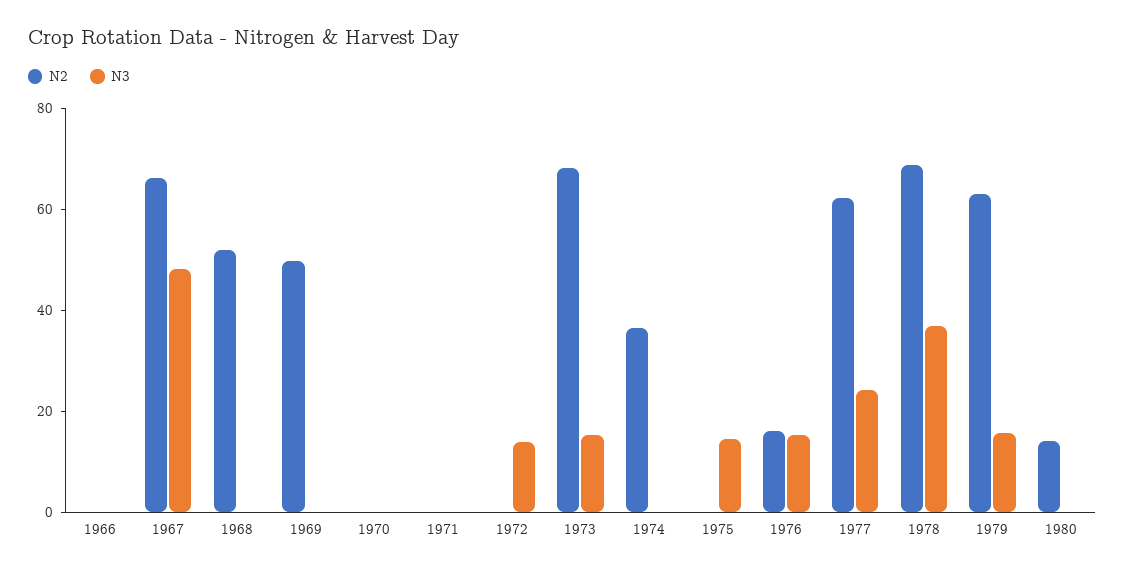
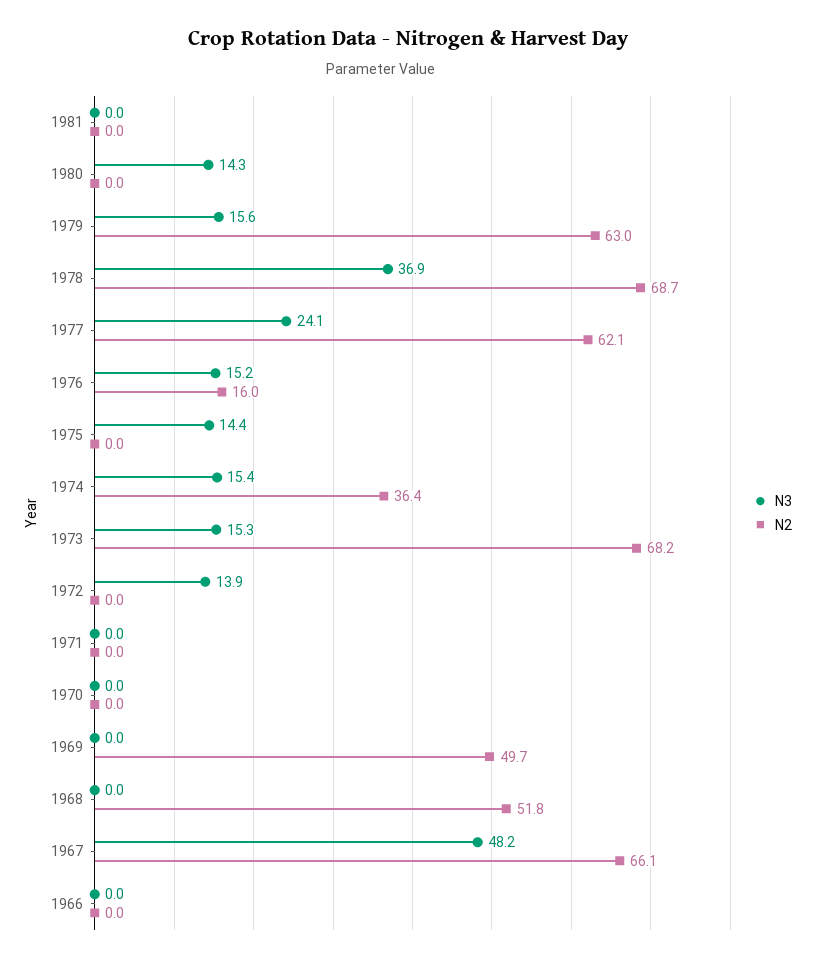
N3, 1974: 0 -> 15.4
N2, 1980: 15 -> 0
N3, 1980: 0 -> 14.3
N3, 1981: none -> 0
N2, 1981: none -> 0

